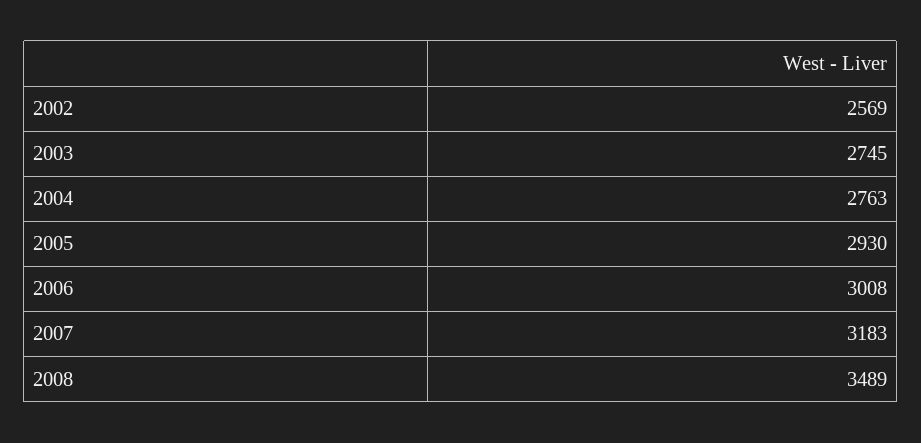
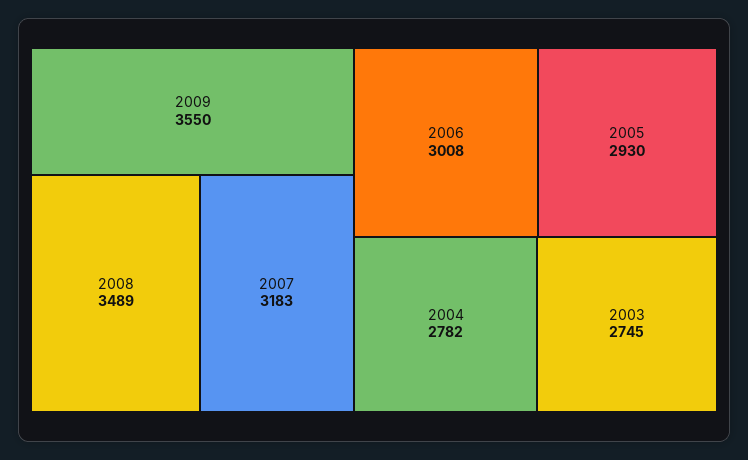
2002: 2569 -> none
2004: 2763 -> 2782
2009: none -> 3550

